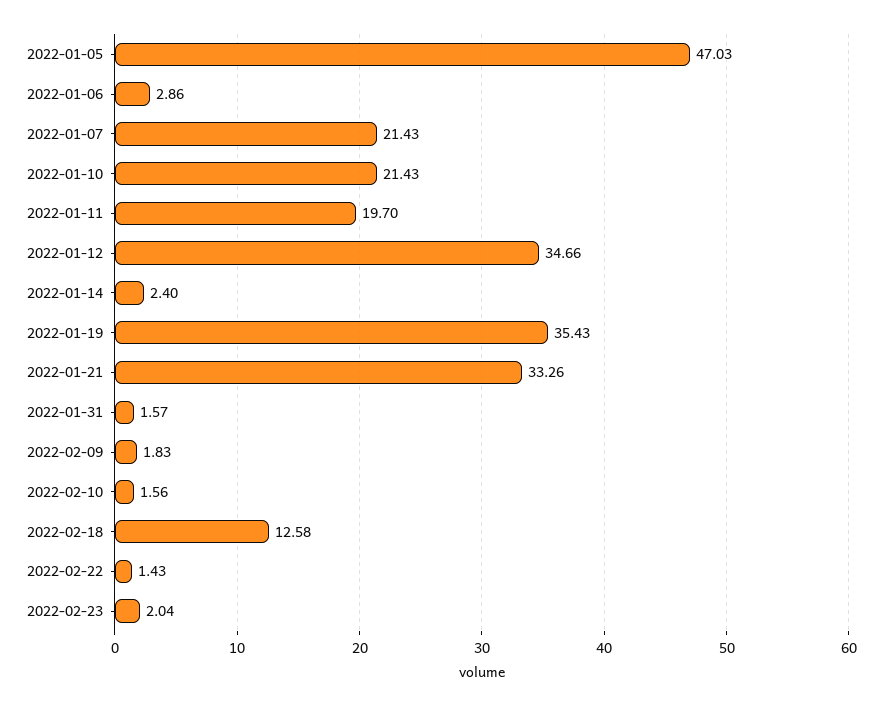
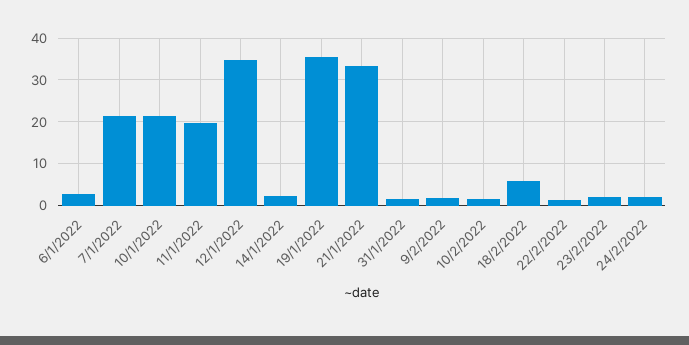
2022-01-05: 47.03 -> none
2022-02-18: 12.58 -> 6
24/2/2022: none -> 2

